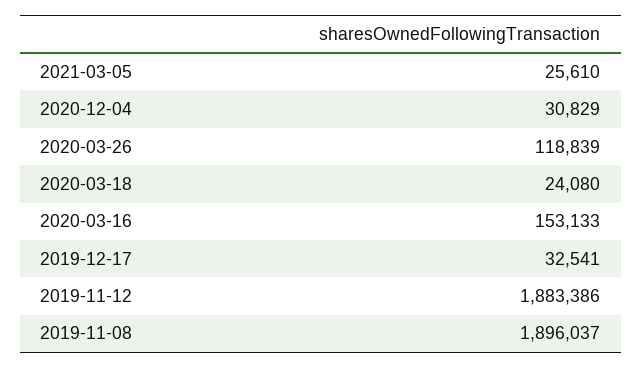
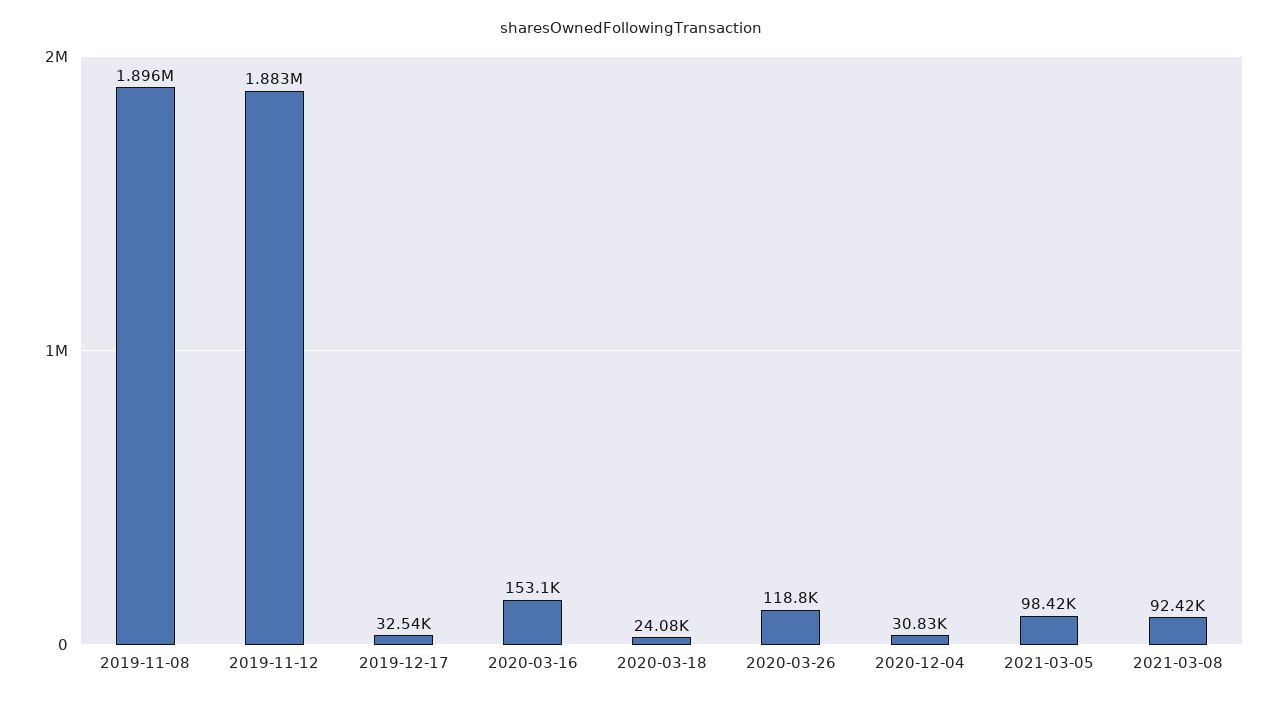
2021-03-05: 25610 -> 98420
2021-03-08: none -> 92420

